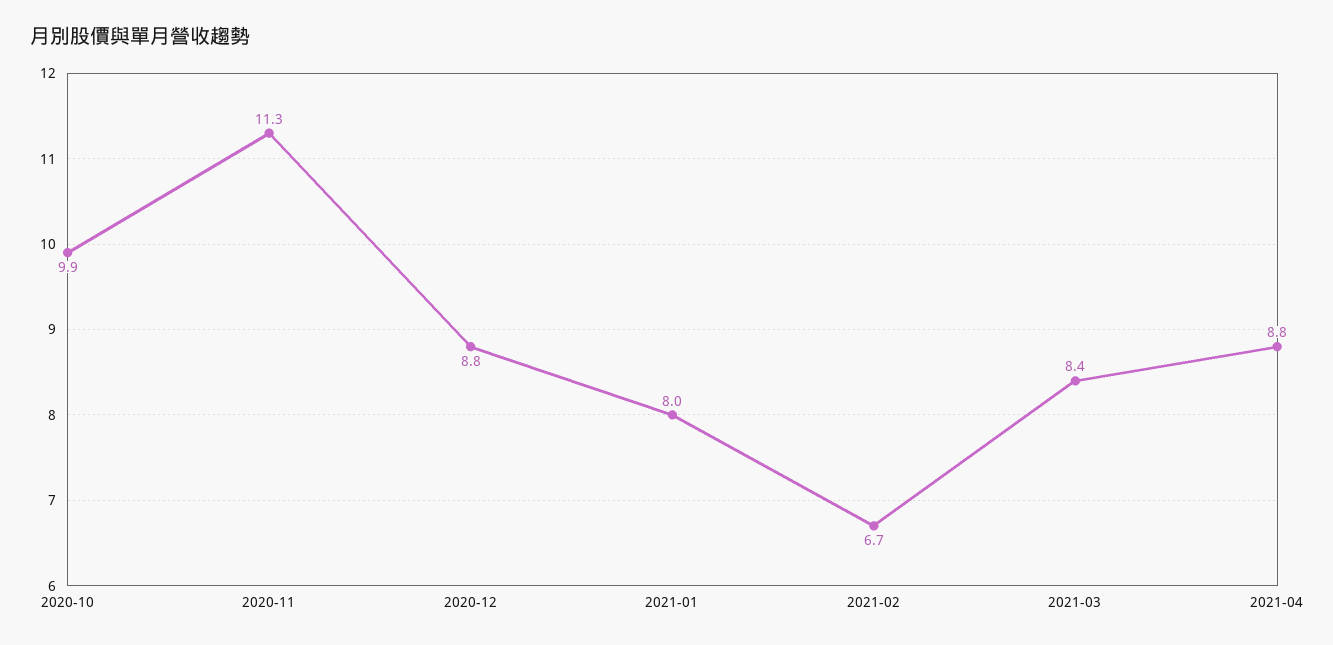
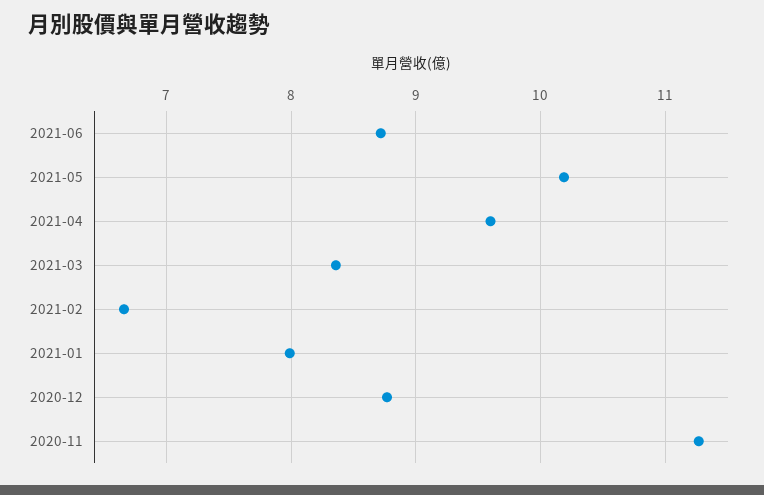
2020-10: 9.9 -> none
2021-04: 8.8 -> 9.6
2021-06: none -> 8.7
2021-05: none -> 10.2

